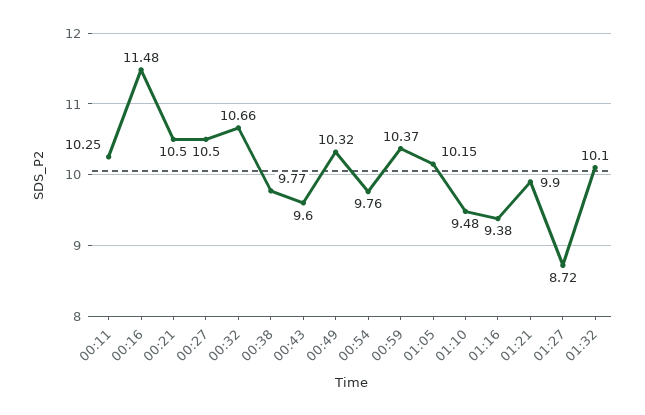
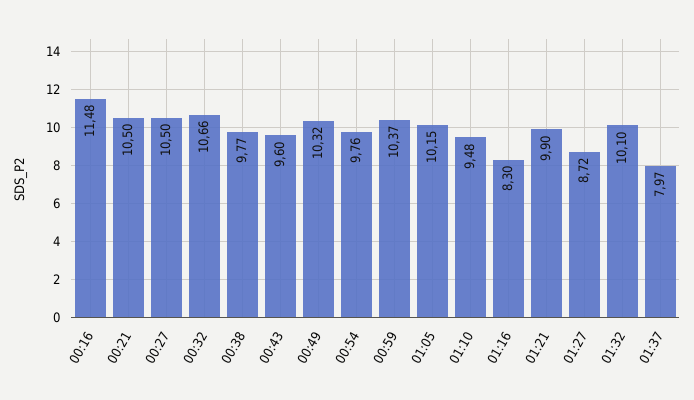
00:11: 10.25 -> none
01:16: 9.38 -> 8.3
01:37: none -> 7.97

